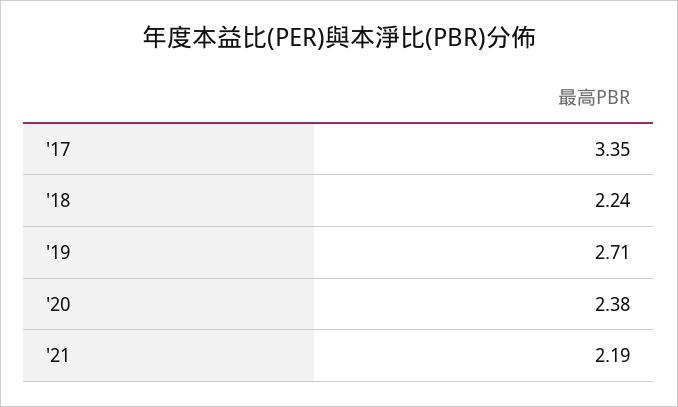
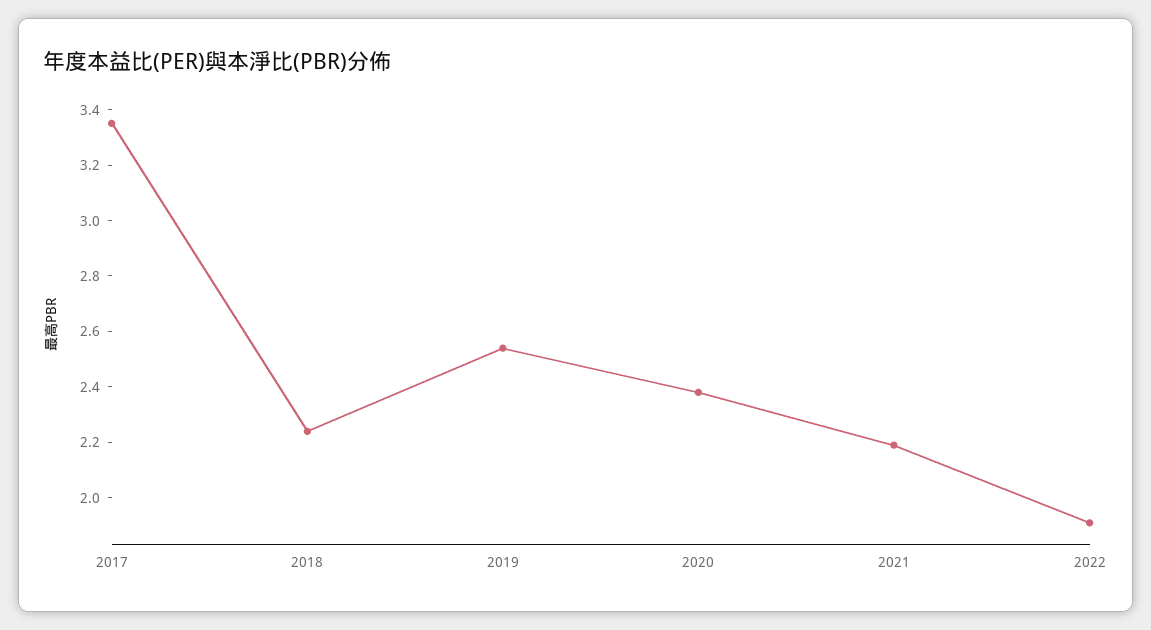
'19: 2.71 -> 2.55
2022: none -> 1.9

